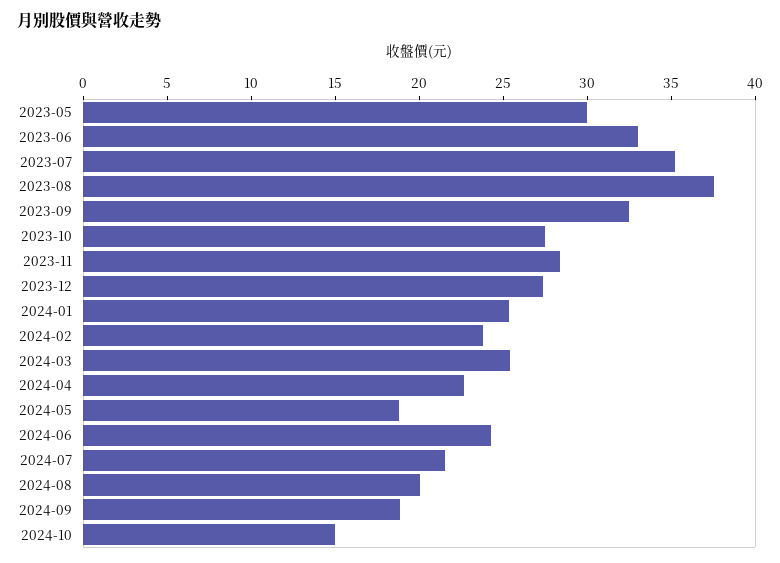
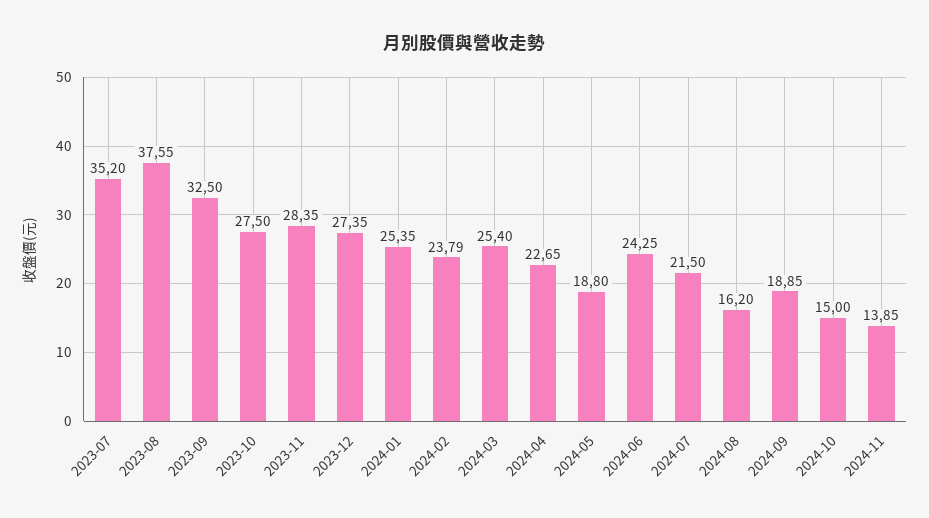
2023-05: 30 -> none
2023-06: 33 -> none
2024-08: 20 -> 16.2
2024-11: none -> 13.85

